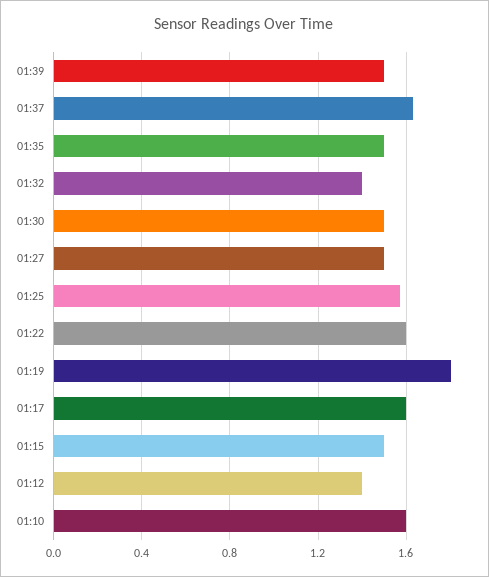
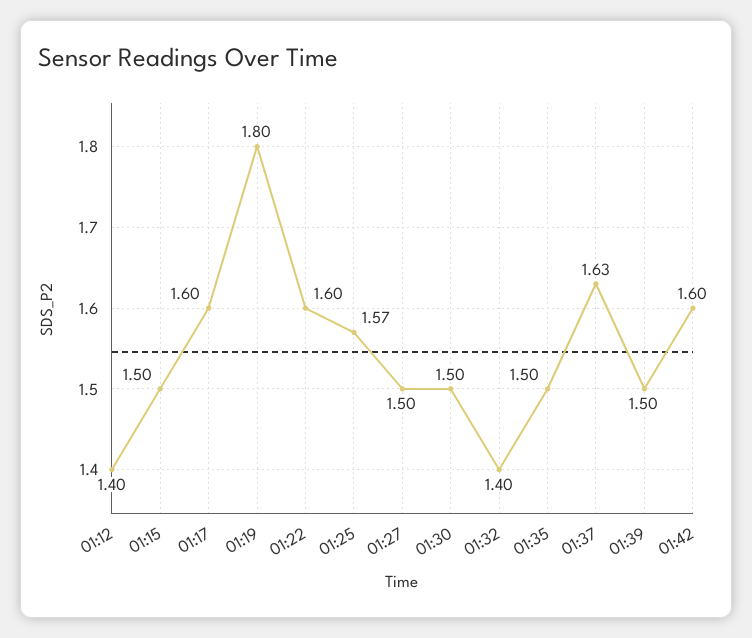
01:10: 1.6 -> none
01:42: none -> 1.6

